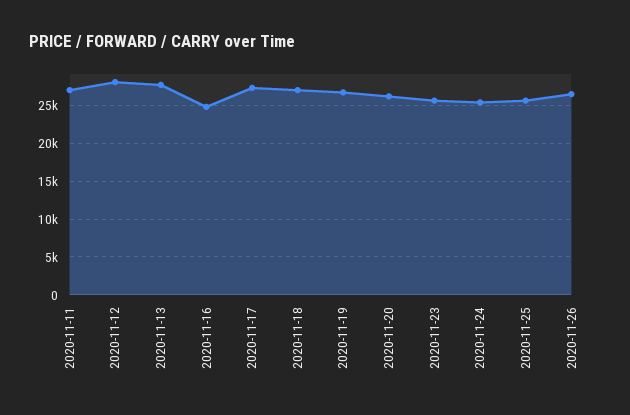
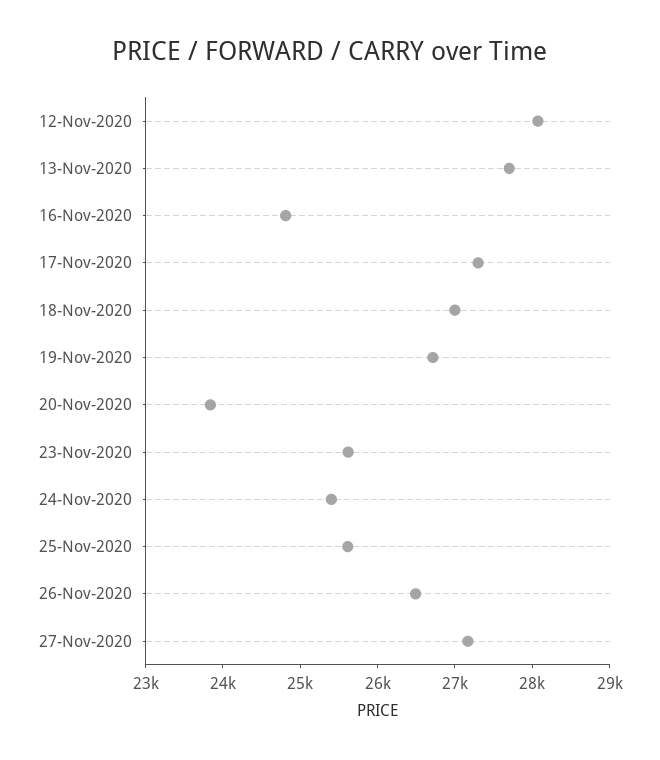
2020-11-11: 27000 -> none
2020-11-20: 26000 -> 23800
27-Nov-2020: none -> 27200

